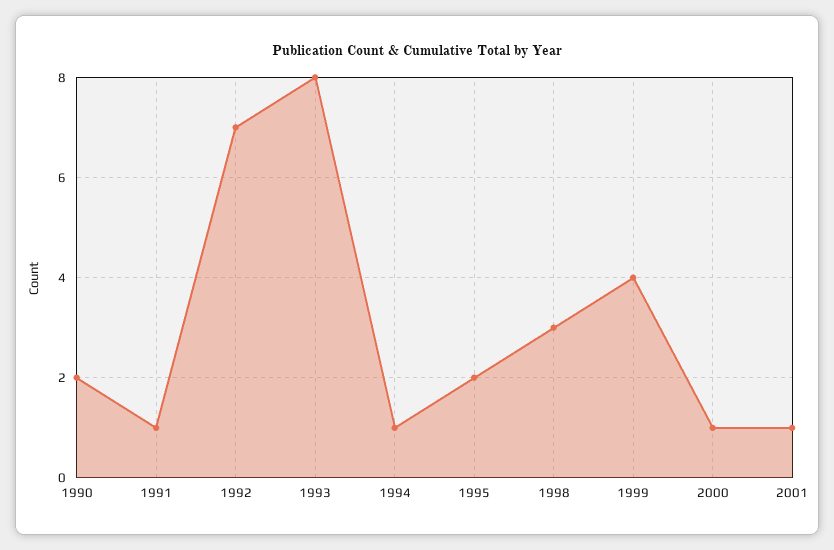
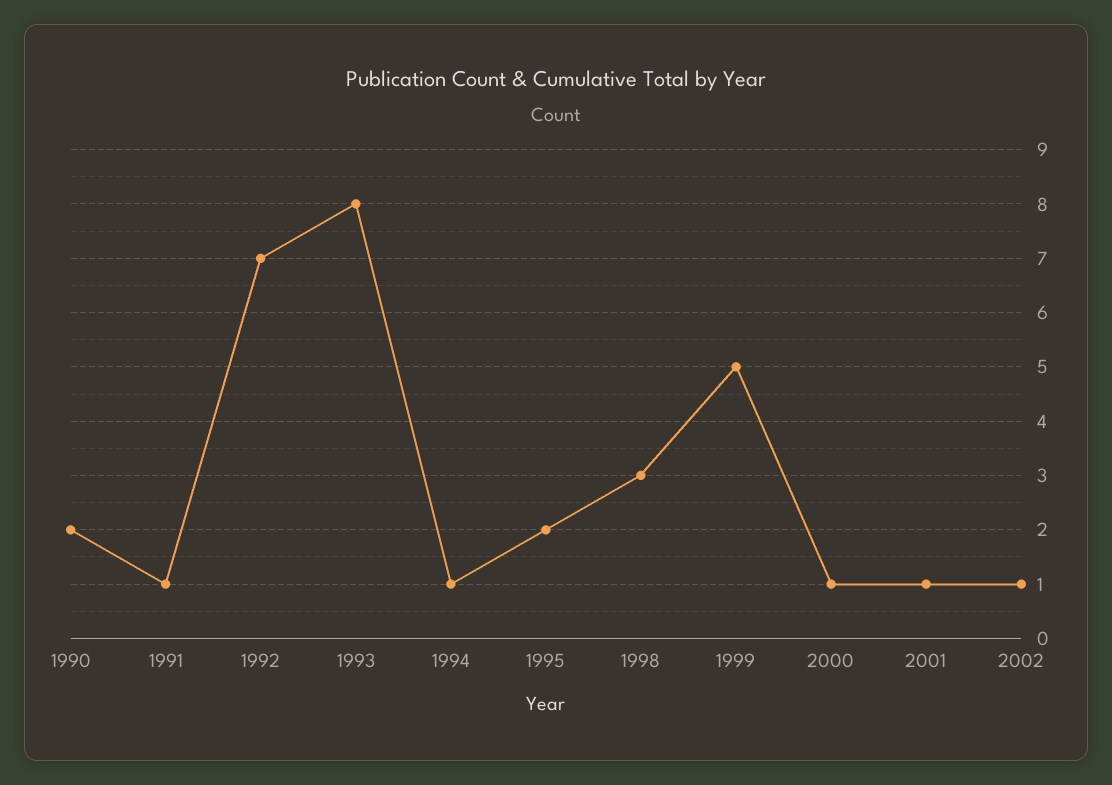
1999: 4 -> 5
2002: none -> 1

